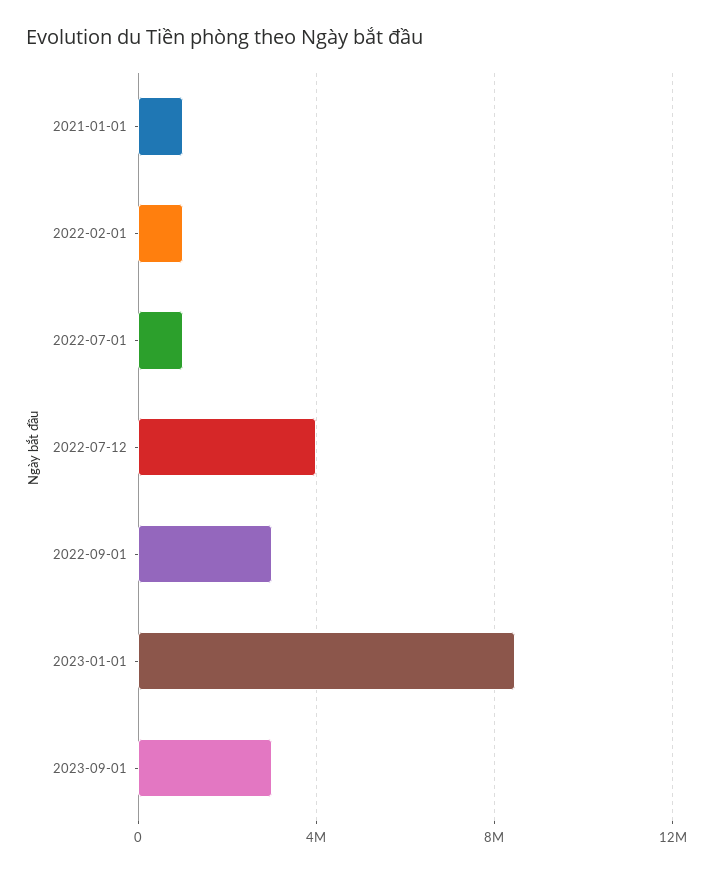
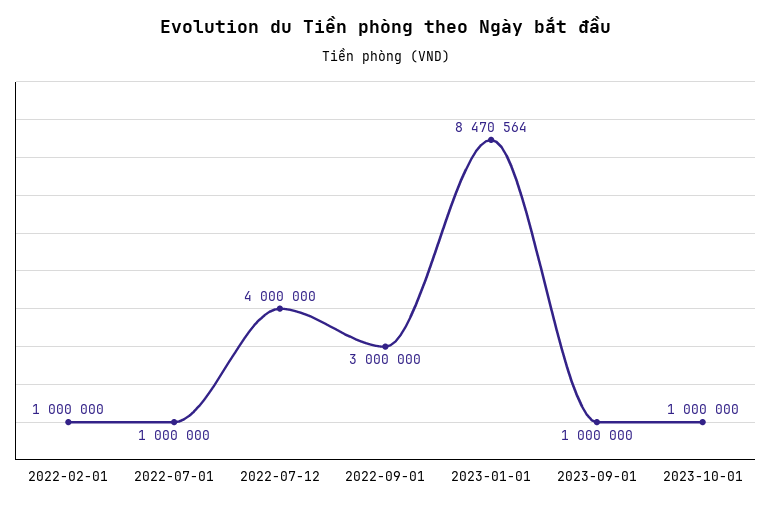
2021-01-01: 1000000 -> none
2023-09-01: 3000000 -> 1000000
2023-10-01: none -> 1000000

